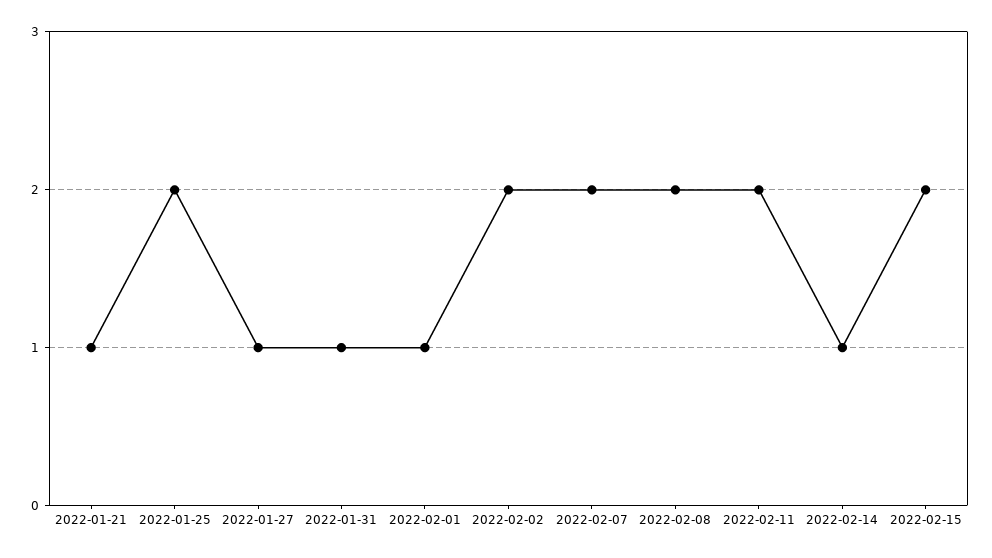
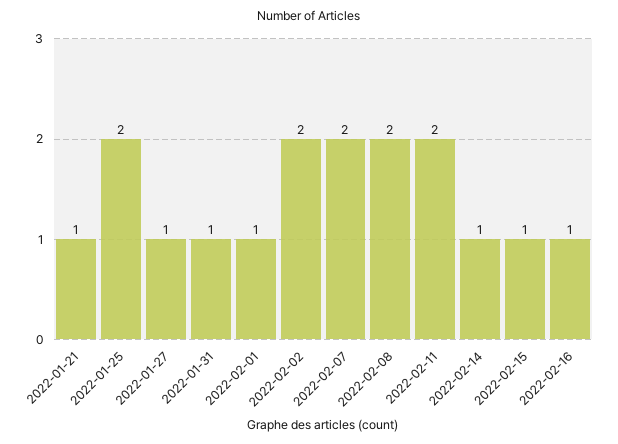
2022-02-15: 2 -> 1
2022-02-16: none -> 1

